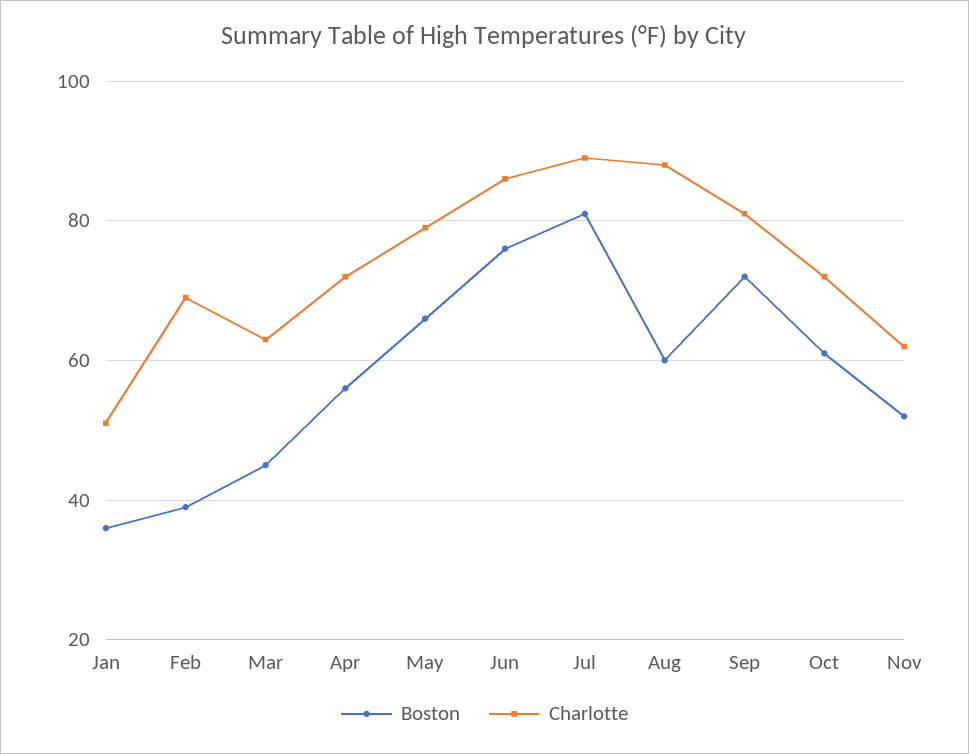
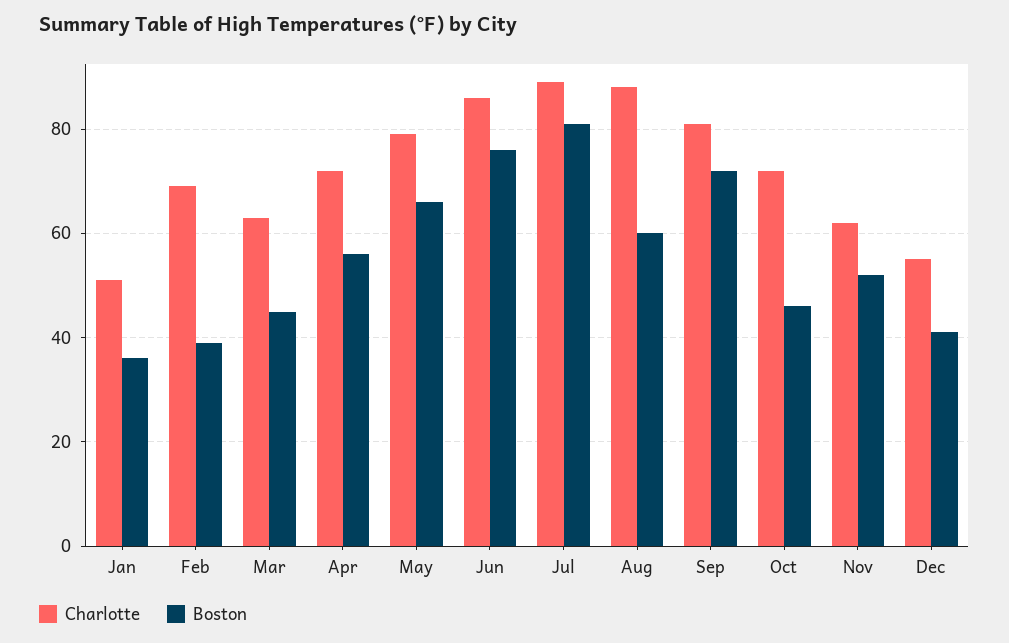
Boston, Oct: 60 -> 45
Charlotte, Dec: none -> 55
Boston, Dec: none -> 40

